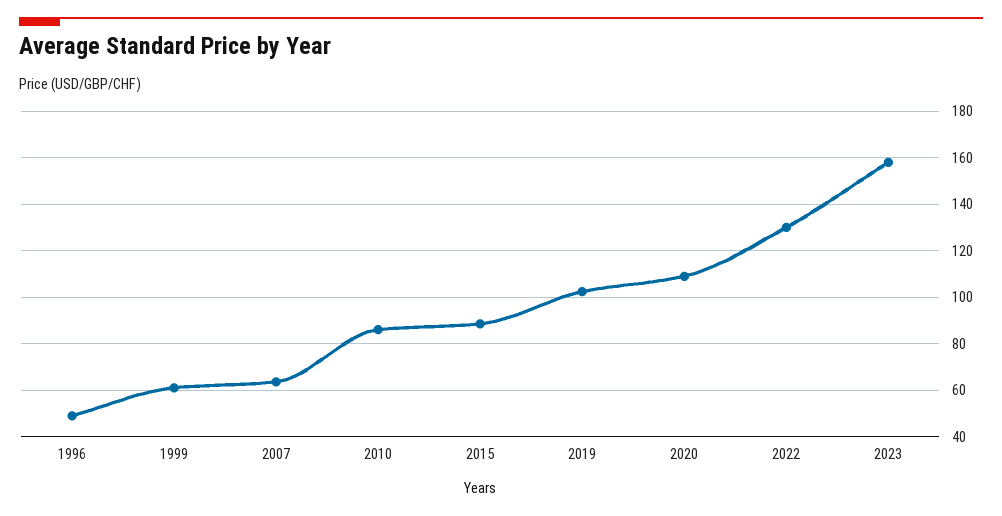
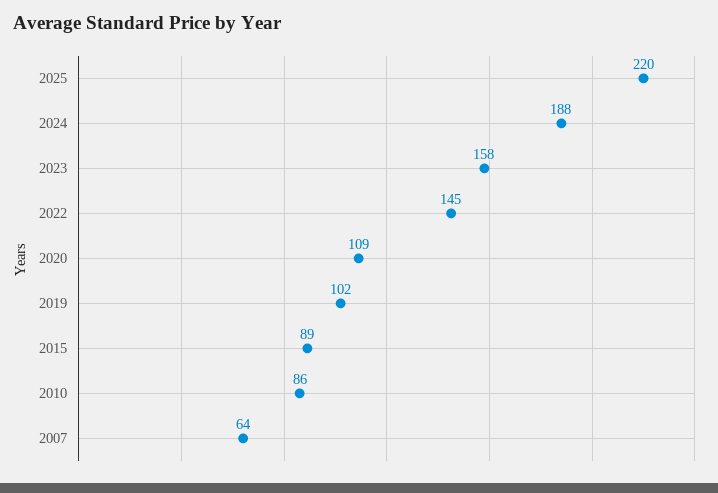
1996: 50 -> none
1999: 60 -> none
2022: 130 -> 145
2025: none -> 220
2024: none -> 188

